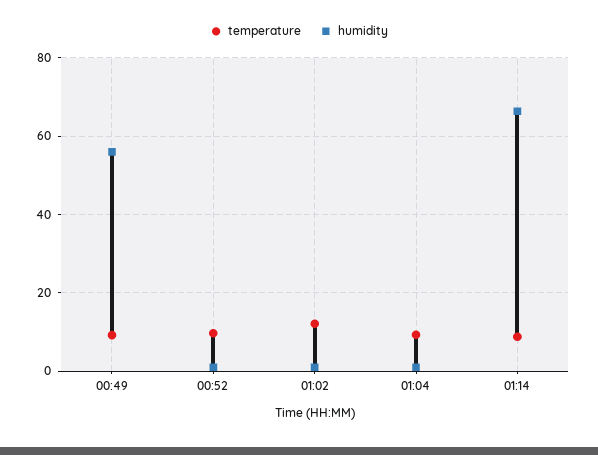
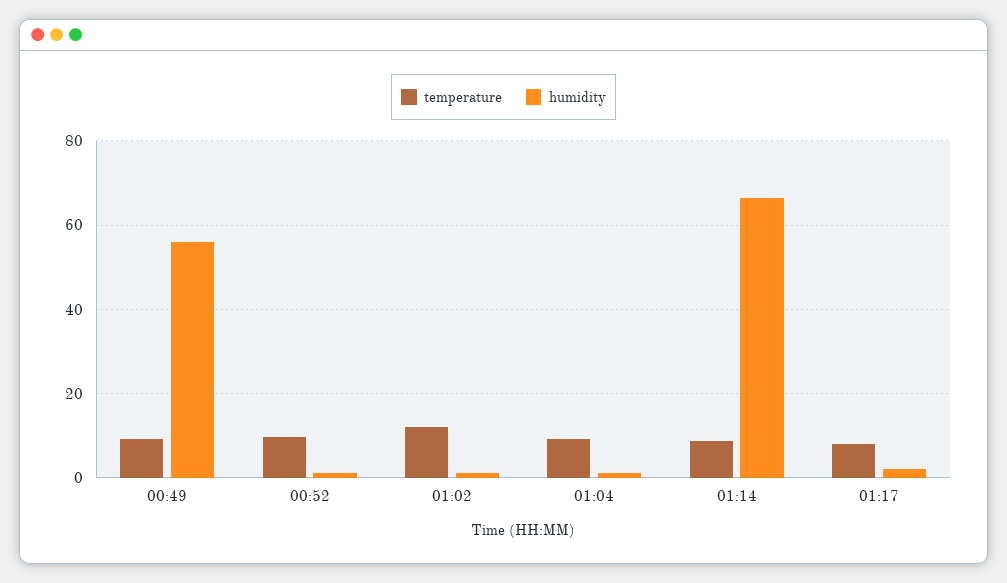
temperature, 01:17: none -> 8
humidity, 01:17: none -> 2

